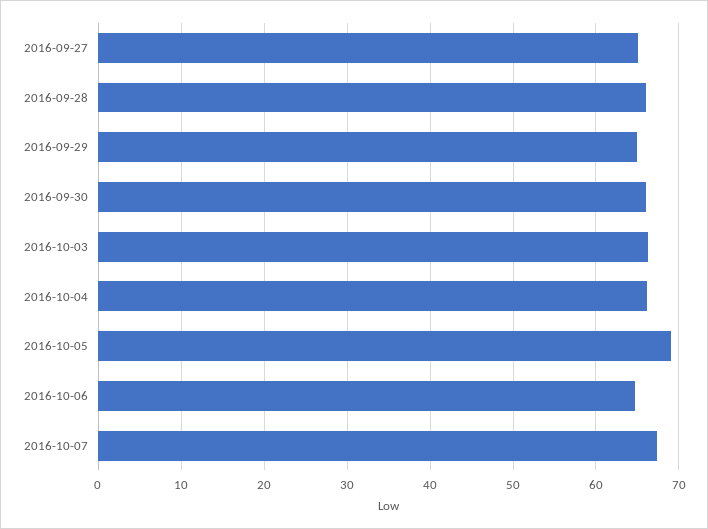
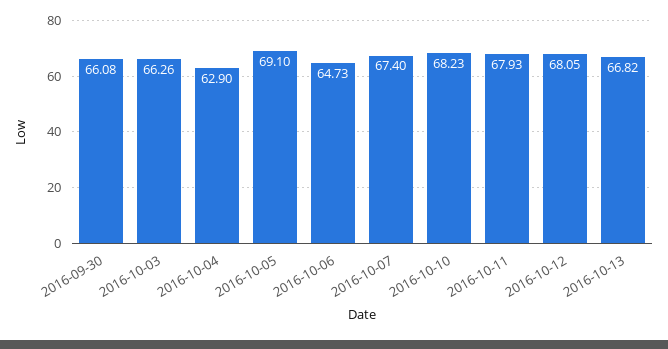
2016-09-27: 65 -> none
2016-09-28: 66 -> none
2016-09-29: 65 -> none
2016-10-04: 66 -> 62.9
2016-10-10: none -> 68.23
2016-10-11: none -> 67.93
2016-10-12: none -> 68.05
2016-10-13: none -> 66.82

